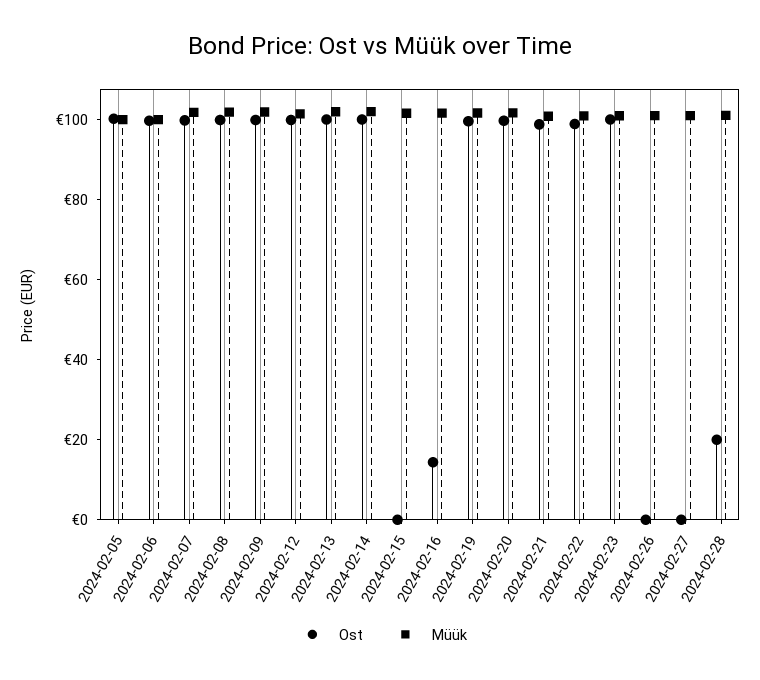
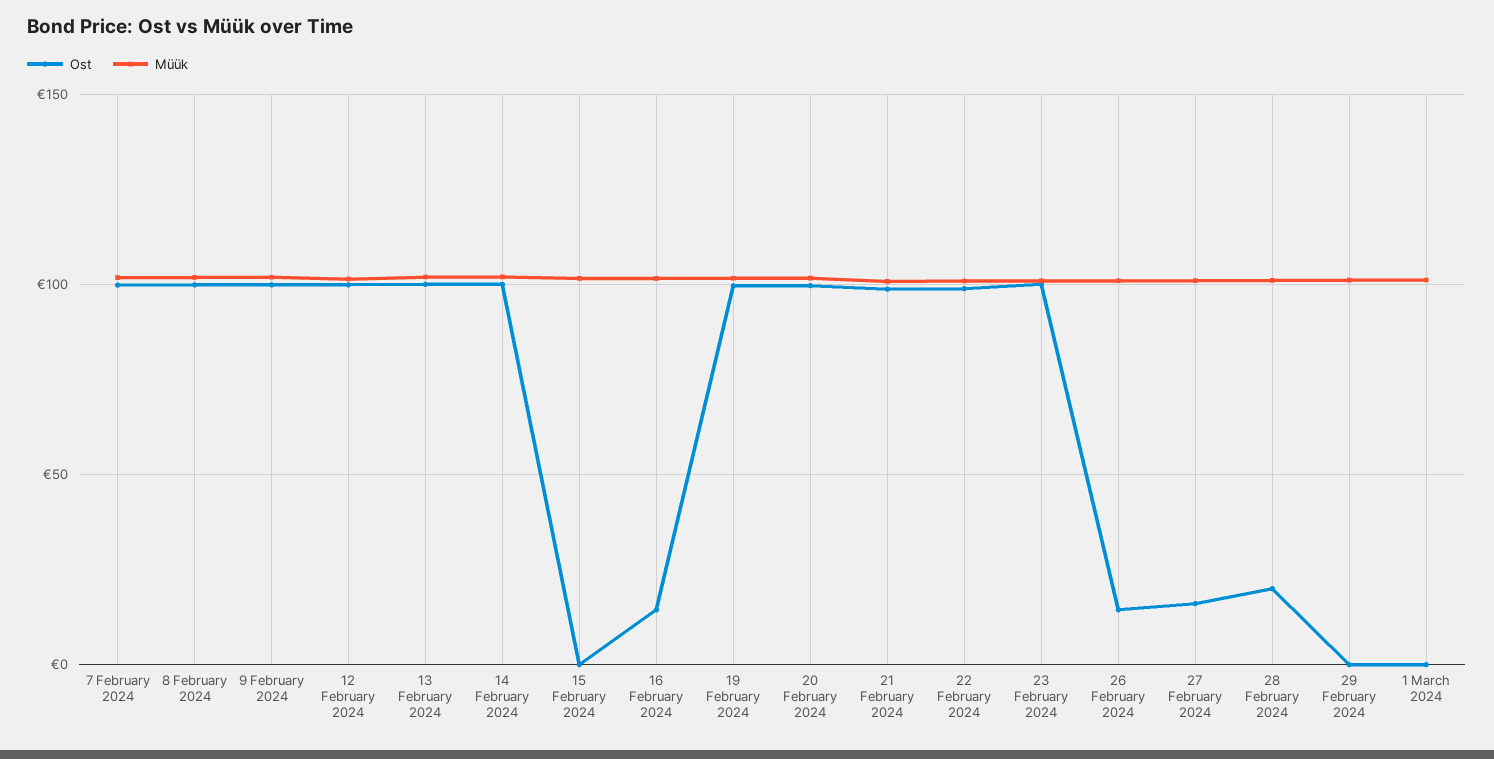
Ost, 2024-02-05: 100 -> none
Müük, 2024-02-05: 100 -> none
Ost, 2024-02-06: 100 -> none
Müük, 2024-02-06: 100 -> none
Ost, 2024-02-26: 0 -> 15
Ost, 2024-02-27: 0 -> 15
Ost, 29 February 2024: none -> 0
Müük, 29 February 2024: none -> 100
Ost, 1 March 2024: none -> 0
Müük, 1 March 2024: none -> 100

